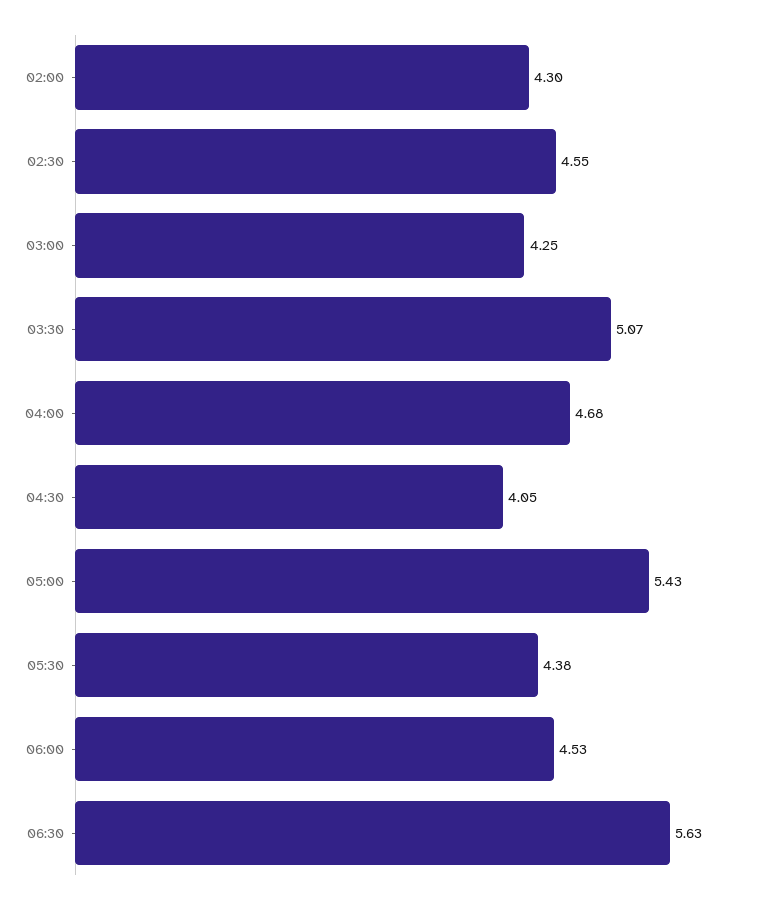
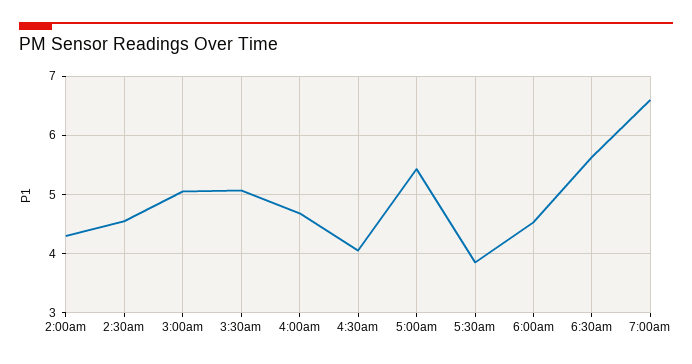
03:00: 4.25 -> 5
05:30: 4.38 -> 3.8
7:00am: none -> 6.6

